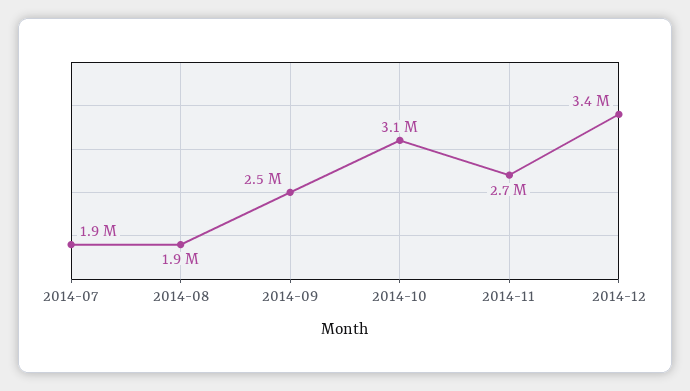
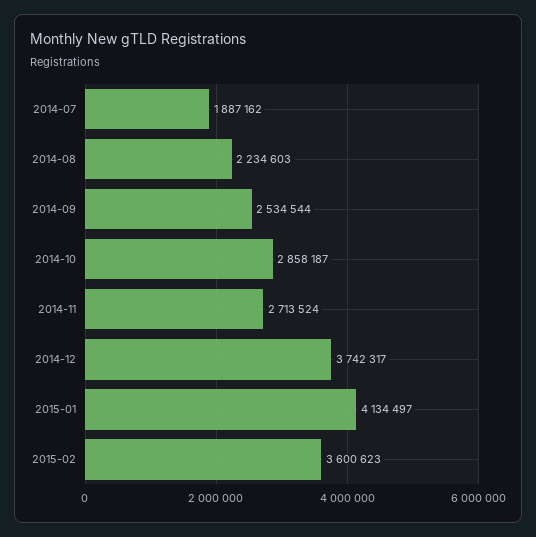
2014-08: 1900000 -> 2234603
2014-10: 3100000 -> 2858187
2014-12: 3400000 -> 3742317
2015-01: none -> 4134497
2015-02: none -> 3600623

